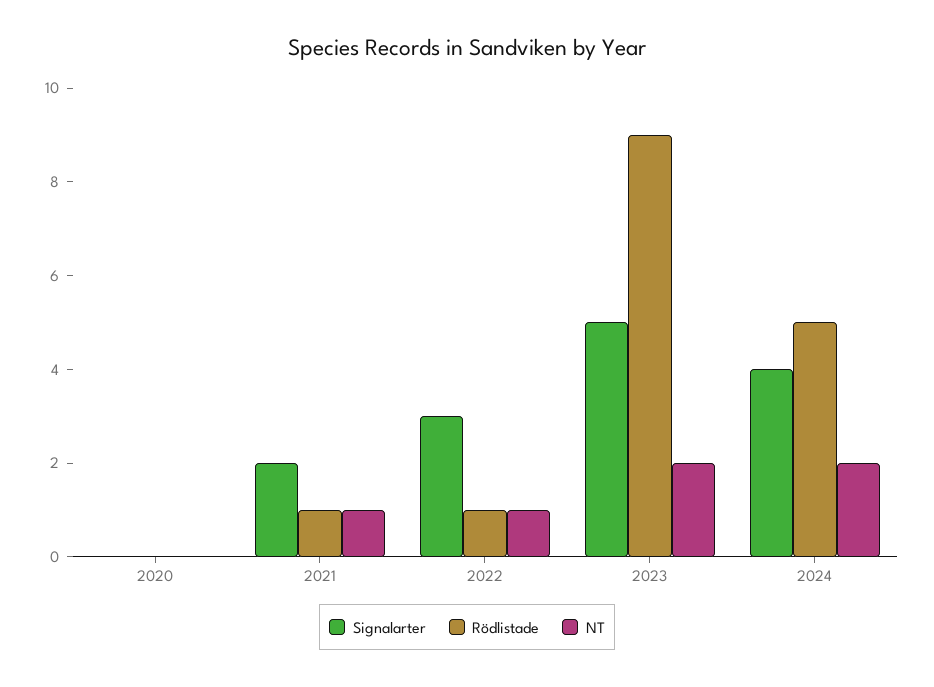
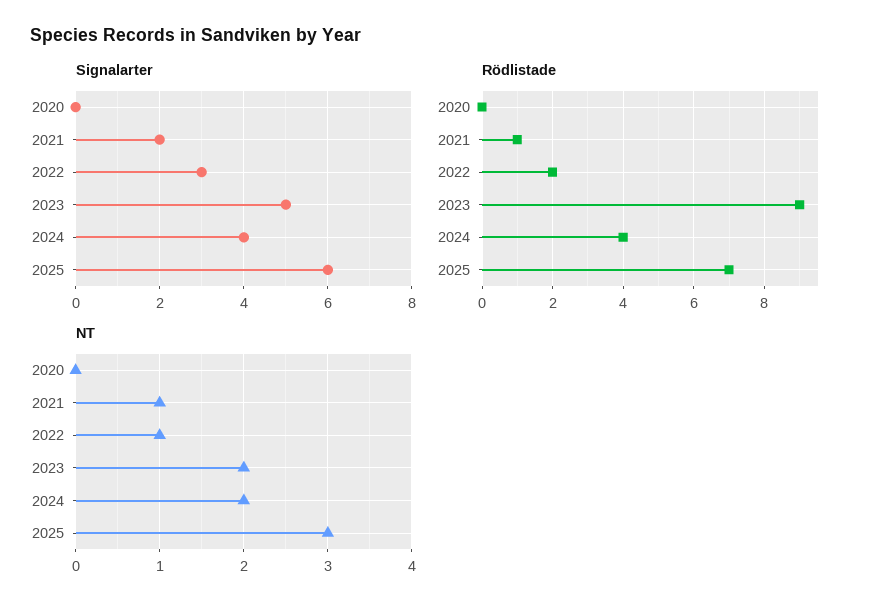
Rödlistade, 2022: 1 -> 2
Rödlistade, 2024: 5 -> 4
Signalarter, 2025: none -> 6
Rödlistade, 2025: none -> 7
NT, 2025: none -> 3

